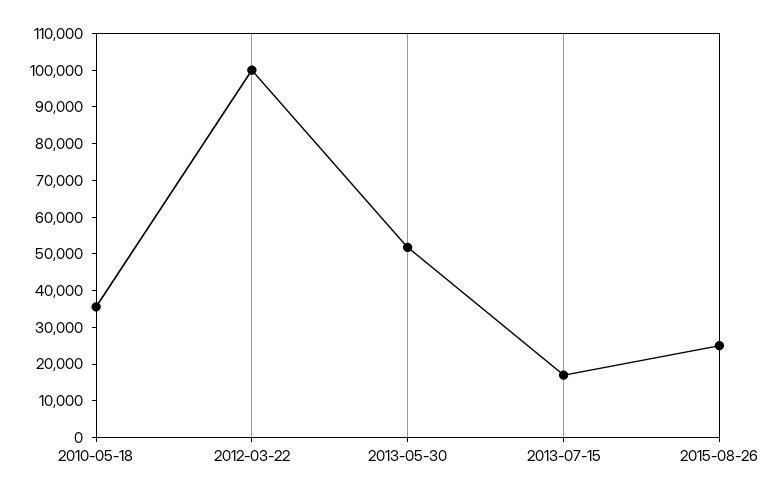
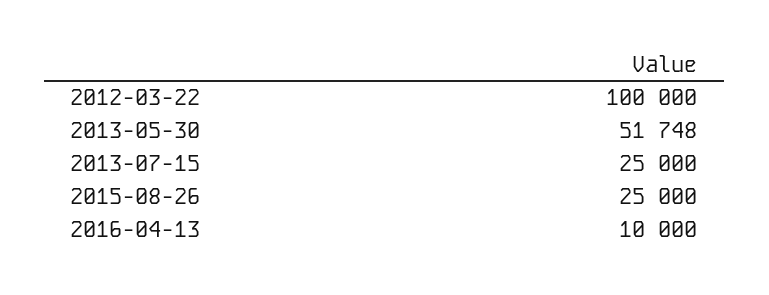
2010-05-18: 35000 -> none
2013-07-15: 17500 -> 25000
2016-04-13: none -> 10000

